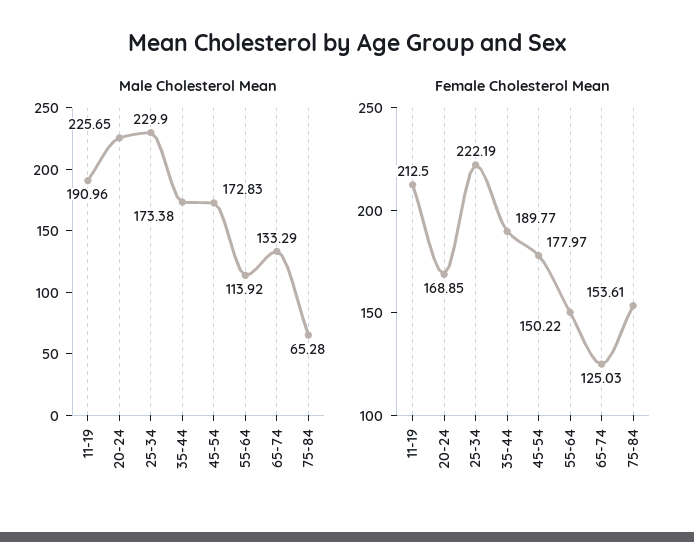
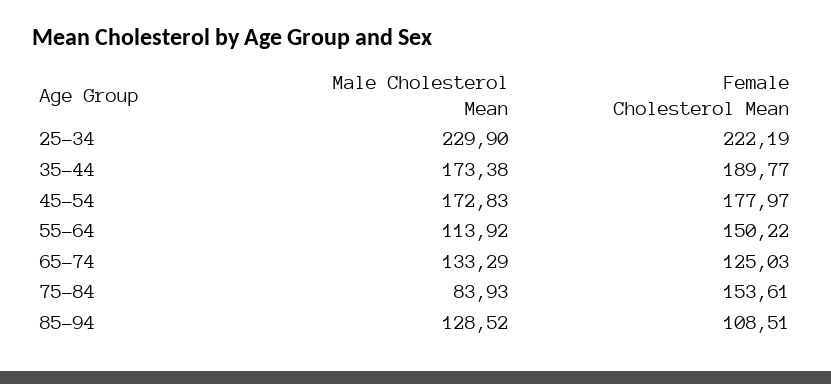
Male Cholesterol Mean, 11-19: 190.96 -> none
Male Cholesterol Mean, 20-24: 225.65 -> none
Male Cholesterol Mean, 75-84: 65.28 -> 83.93
Female Cholesterol Mean, 11-19: 212.5 -> none
Female Cholesterol Mean, 20-24: 168.85 -> none
Male Cholesterol Mean, 85-94: none -> 128.52
Female Cholesterol Mean, 85-94: none -> 108.51

